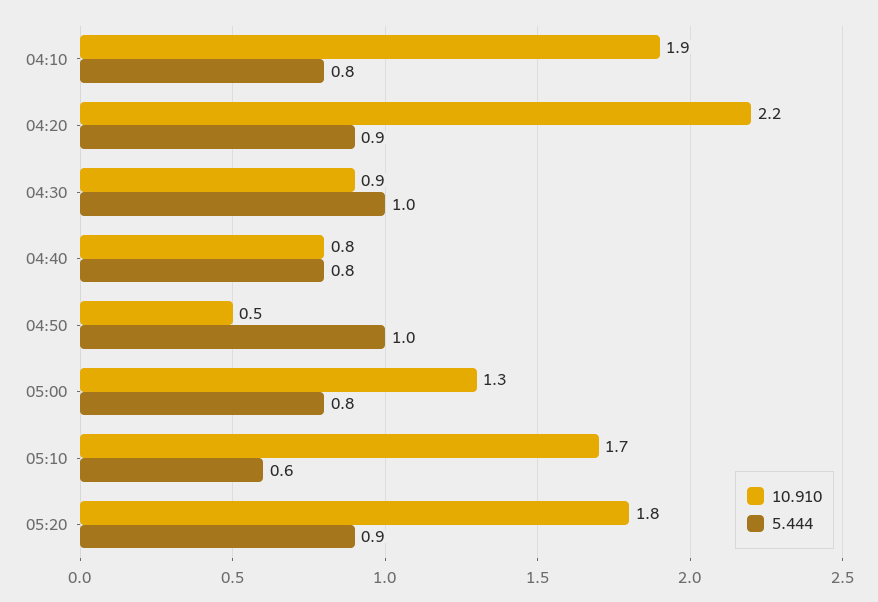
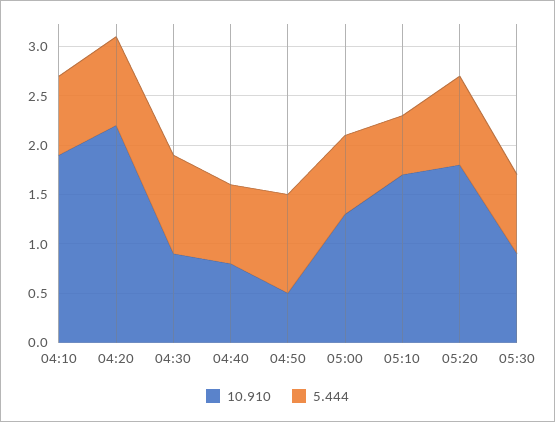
10.910, 05:30: none -> 0.9
5.444, 05:30: none -> 0.8

